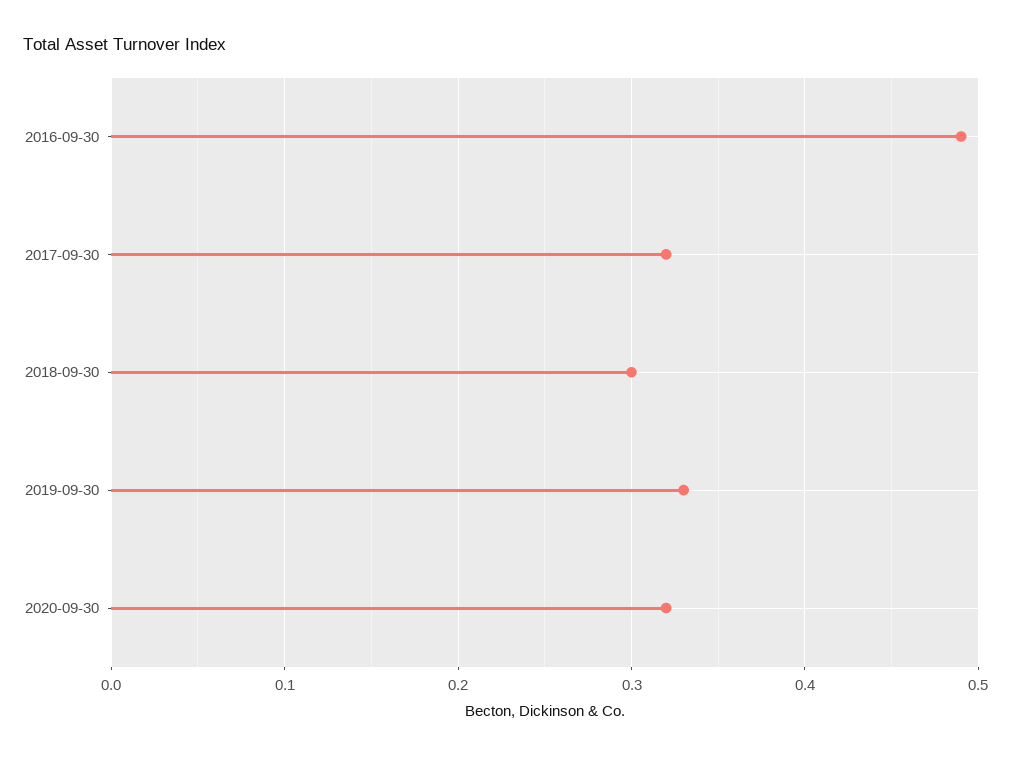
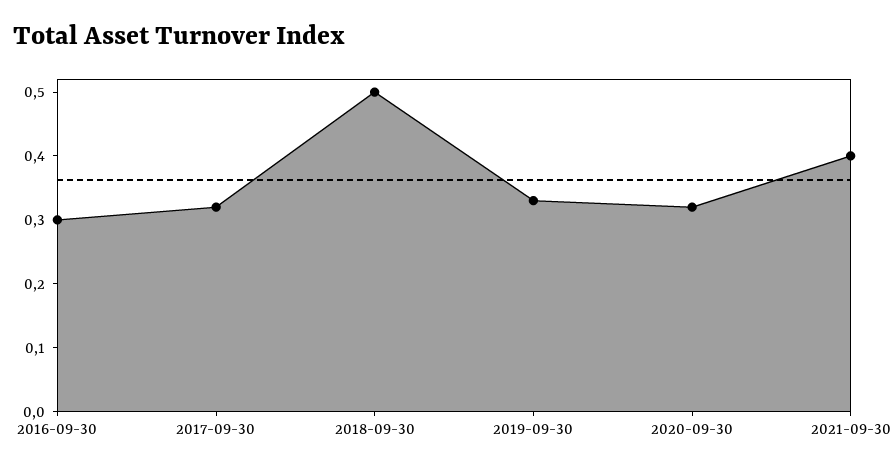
2016-09-30: 0.49 -> 0.3
2018-09-30: 0.3 -> 0.5
2021-09-30: none -> 0.4

